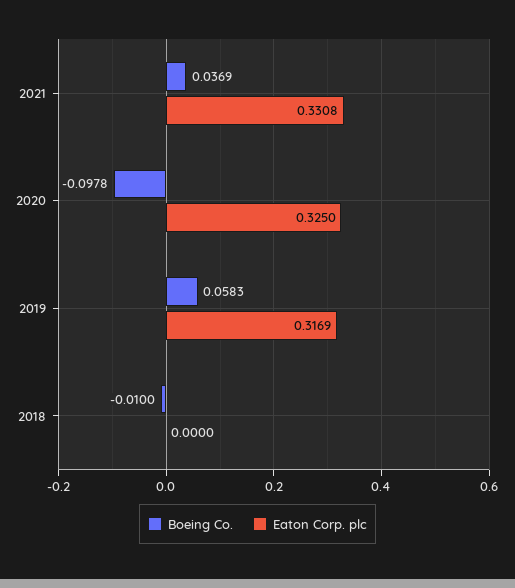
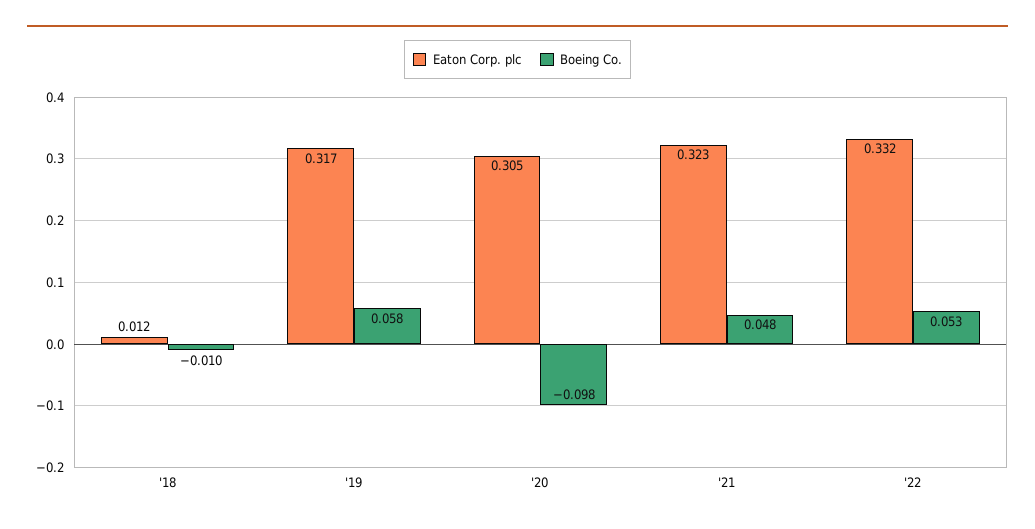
Boeing Co., 2021: 0.0369 -> 0.048
Eaton Corp. plc, 2021: 0.3308 -> 0.323
Eaton Corp. plc, 2020: 0.325 -> 0.305
Eaton Corp. plc, 2018: 0 -> 0.012
Eaton Corp. plc, '22: none -> 0.332
Boeing Co., '22: none -> 0.053

